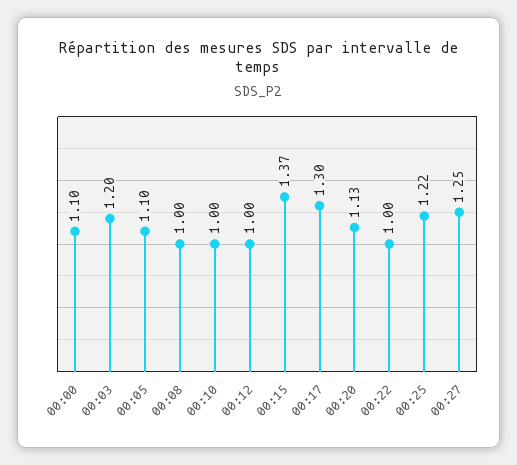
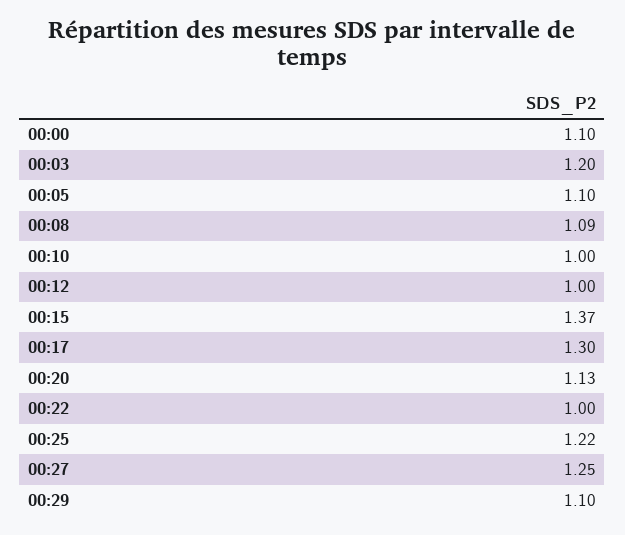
00:08: 1 -> 1.09
00:29: none -> 1.1

